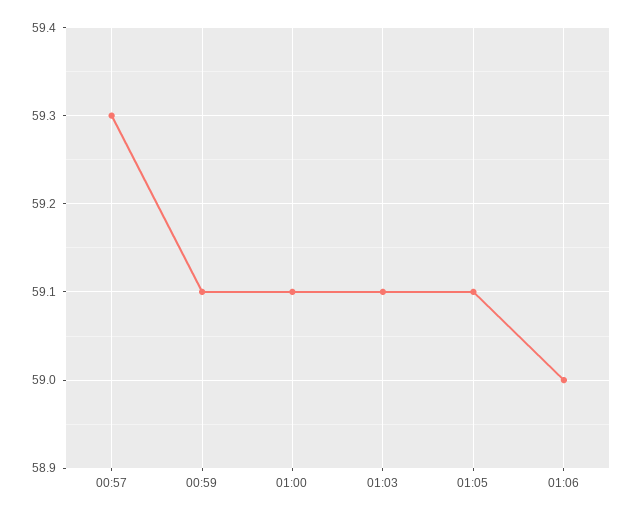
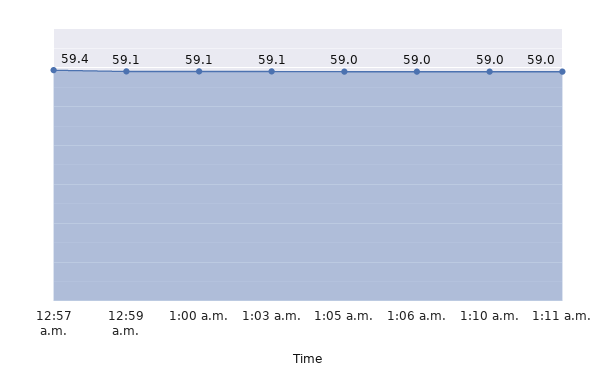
00:57: 59.3 -> 59.4
01:05: 59.1 -> 59
1:10 a.m.: none -> 59
1:11 a.m.: none -> 59

